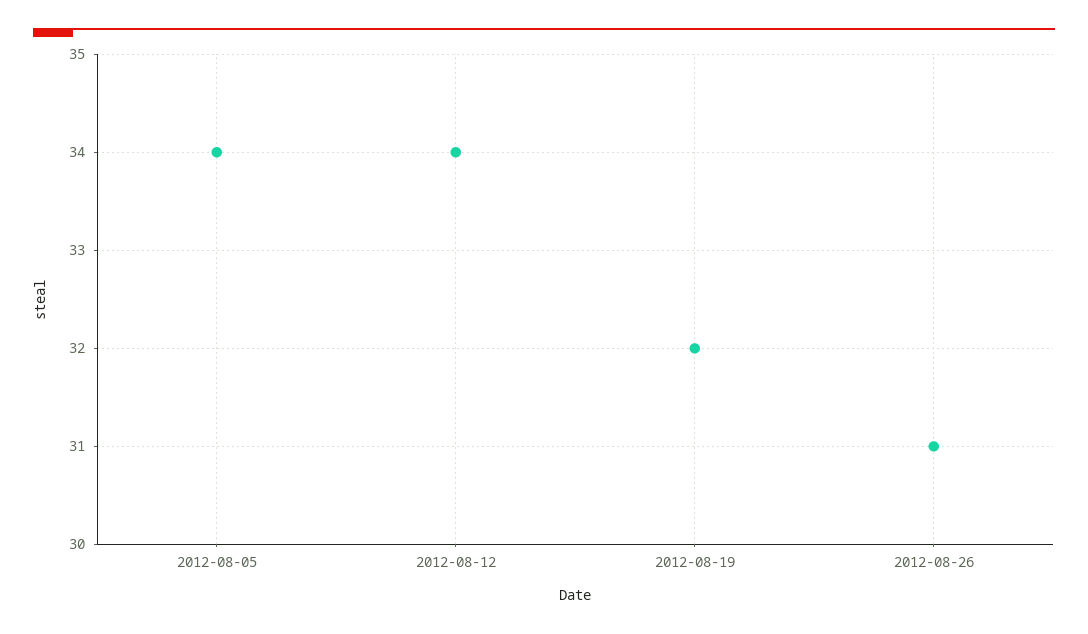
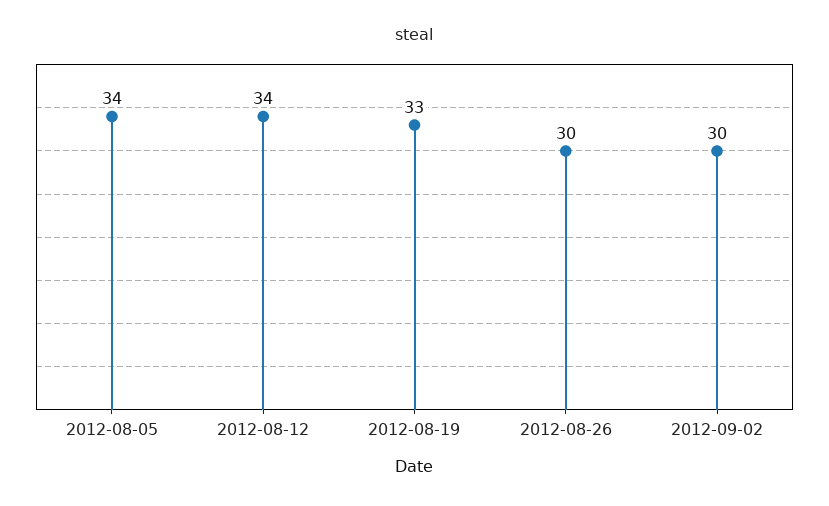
2012-08-19: 32 -> 33
2012-08-26: 31 -> 30
2012-09-02: none -> 30

